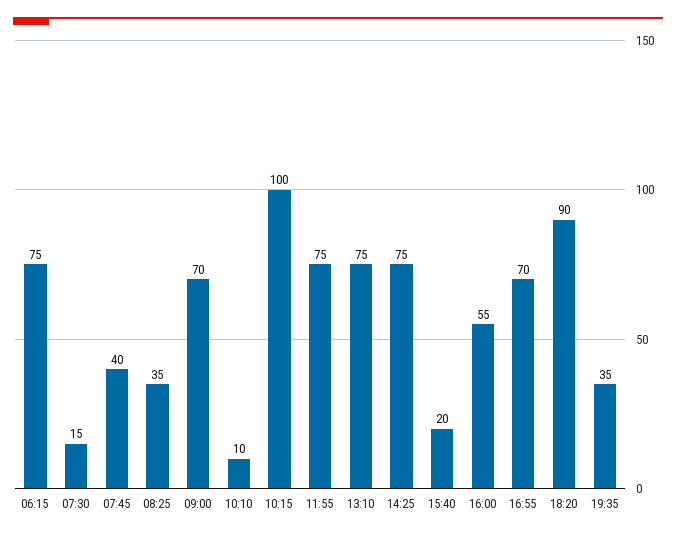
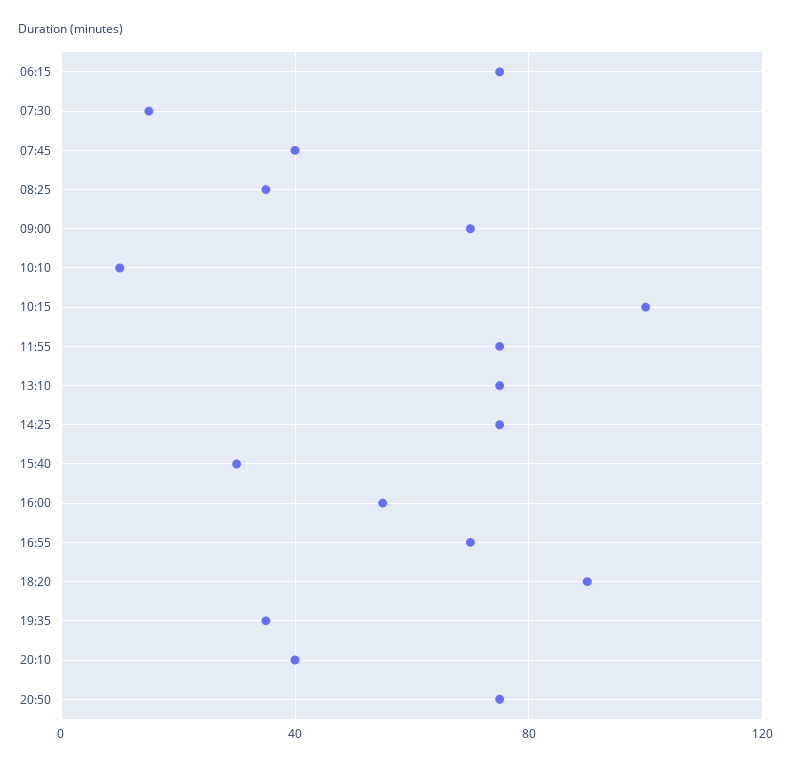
15:40: 20 -> 30
20:10: none -> 40
20:50: none -> 75

